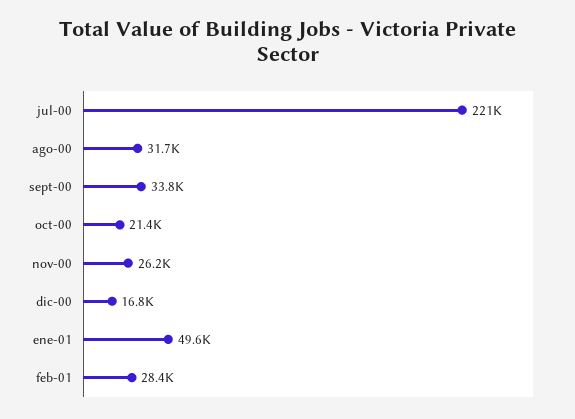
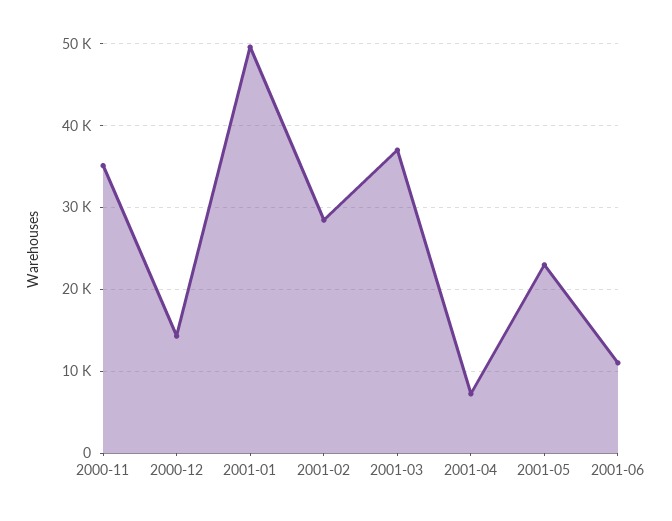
jul-00: 221000 -> none
ago-00: 31700 -> none
sept-00: 33800 -> none
oct-00: 21400 -> none
nov-00: 26200 -> 35000
dic-00: 16800 -> 14000
2001-03: none -> 37000
2001-04: none -> 7000
2001-05: none -> 23000
2001-06: none -> 11000

